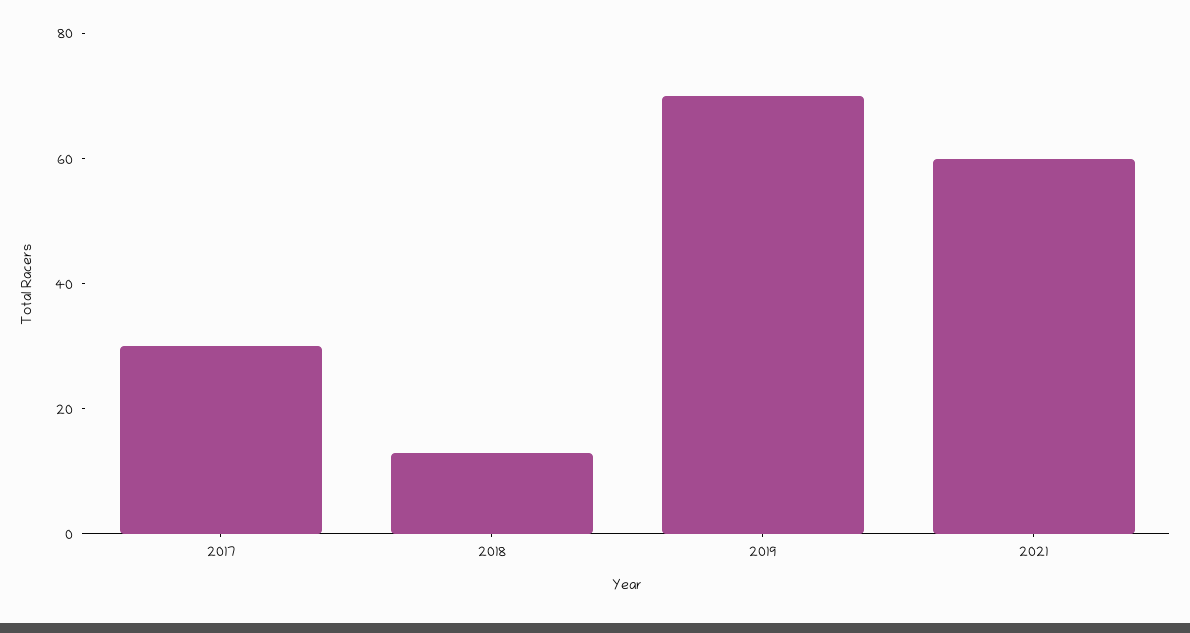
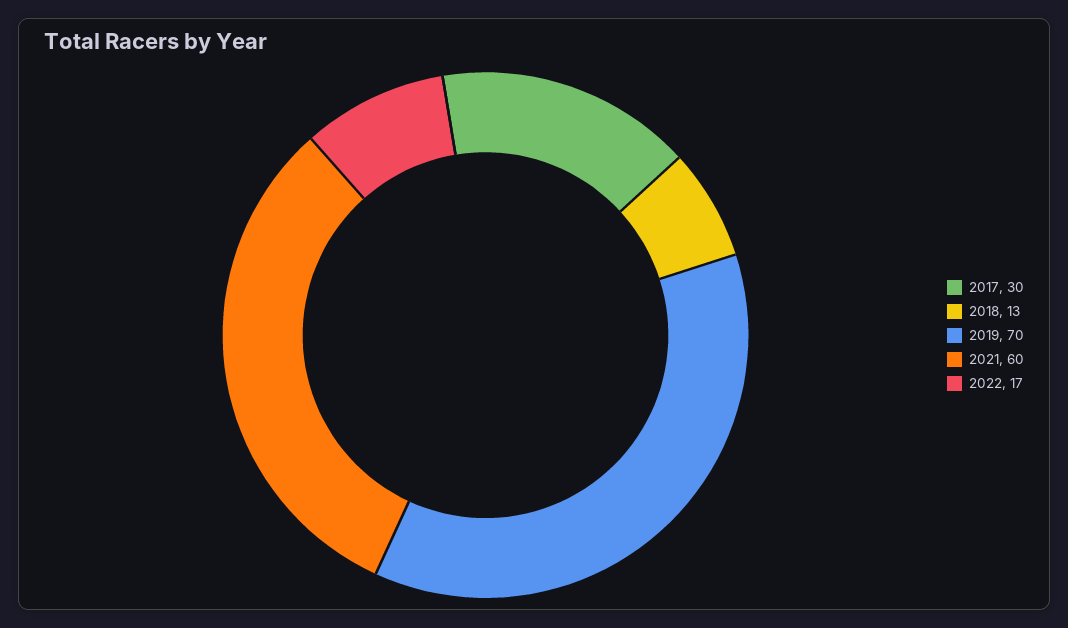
2022: none -> 17

